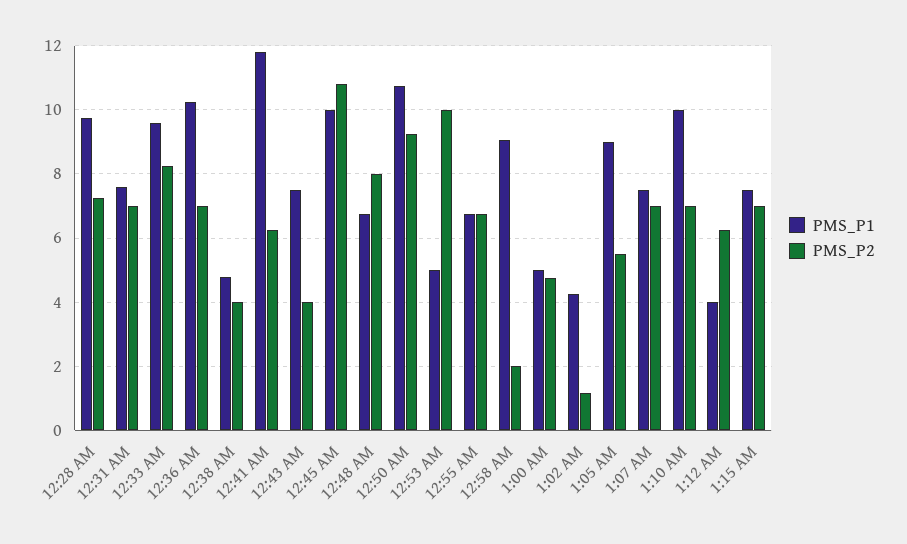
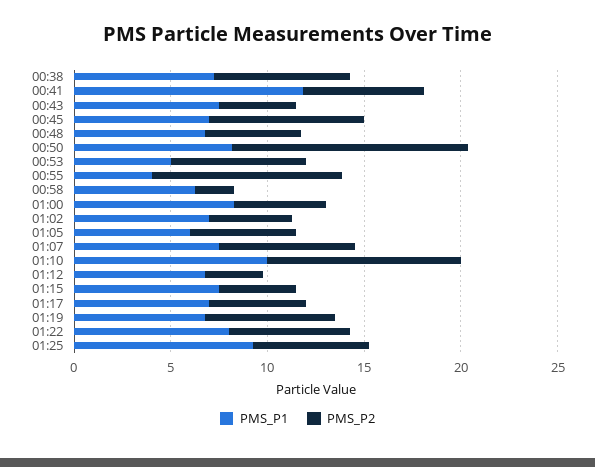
PMS_P1, 12:28 AM: 9.8 -> none
PMS_P2, 12:28 AM: 7.2 -> none
PMS_P1, 12:31 AM: 7.6 -> none
PMS_P2, 12:31 AM: 7 -> none
PMS_P1, 12:33 AM: 9.6 -> none
PMS_P2, 12:33 AM: 8.2 -> none
PMS_P1, 12:36 AM: 10.2 -> none
PMS_P2, 12:36 AM: 7 -> none
PMS_P1, 12:38 AM: 4.8 -> 7
PMS_P2, 12:38 AM: 4 -> 7
PMS_P1, 12:45 AM: 10 -> 7
PMS_P2, 12:45 AM: 10.8 -> 8
PMS_P2, 12:48 AM: 8 -> 5
PMS_P1, 12:50 AM: 10.8 -> 8
PMS_P2, 12:50 AM: 9.2 -> 12
PMS_P2, 12:53 AM: 10 -> 7
PMS_P1, 12:55 AM: 6.8 -> 4
PMS_P2, 12:55 AM: 6.8 -> 10
PMS_P1, 12:58 AM: 9 -> 6
PMS_P1, 1:00 AM: 5 -> 8
PMS_P1, 1:02 AM: 4.2 -> 7
PMS_P2, 1:02 AM: 1.2 -> 4
PMS_P1, 1:05 AM: 9 -> 6
PMS_P2, 1:10 AM: 7 -> 10
PMS_P1, 1:12 AM: 4 -> 7
PMS_P2, 1:12 AM: 6.2 -> 3
PMS_P2, 1:15 AM: 7 -> 4
PMS_P1, 01:17: none -> 7
PMS_P2, 01:17: none -> 5
PMS_P1, 01:19: none -> 7
PMS_P2, 01:19: none -> 7
PMS_P1, 01:22: none -> 8
PMS_P2, 01:22: none -> 6
PMS_P1, 01:25: none -> 9
PMS_P2, 01:25: none -> 6

